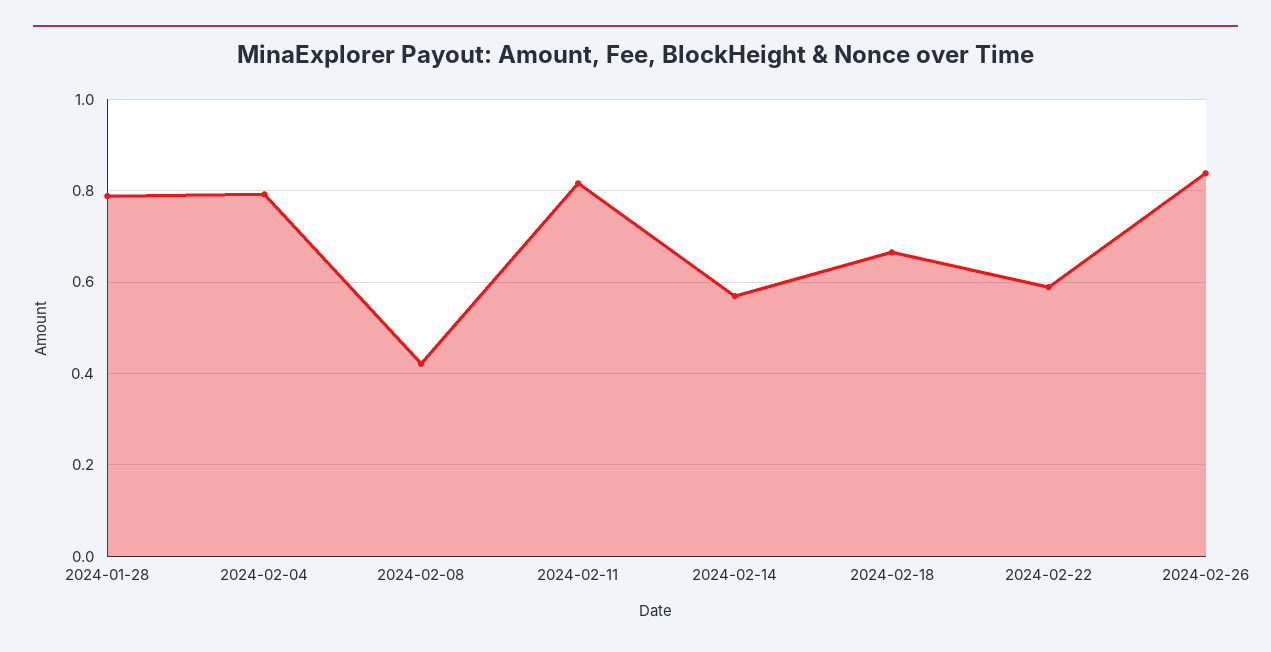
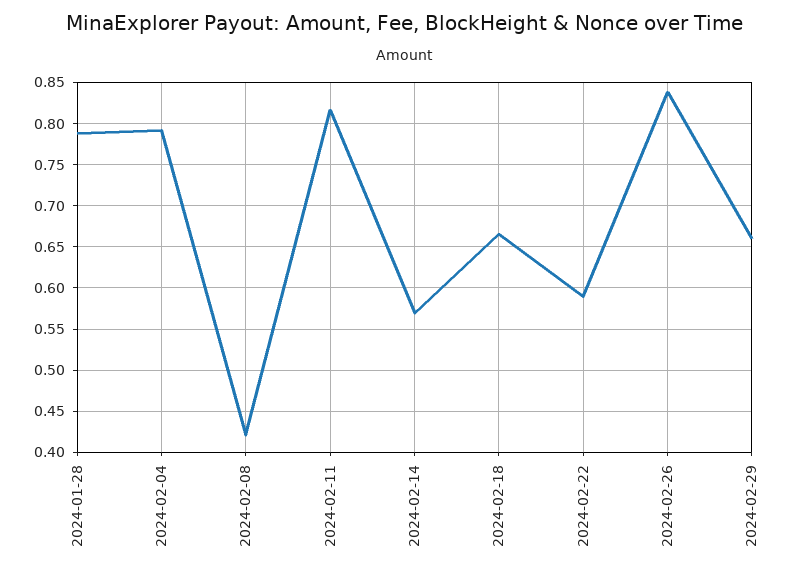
2024-02-29: none -> 0.66

